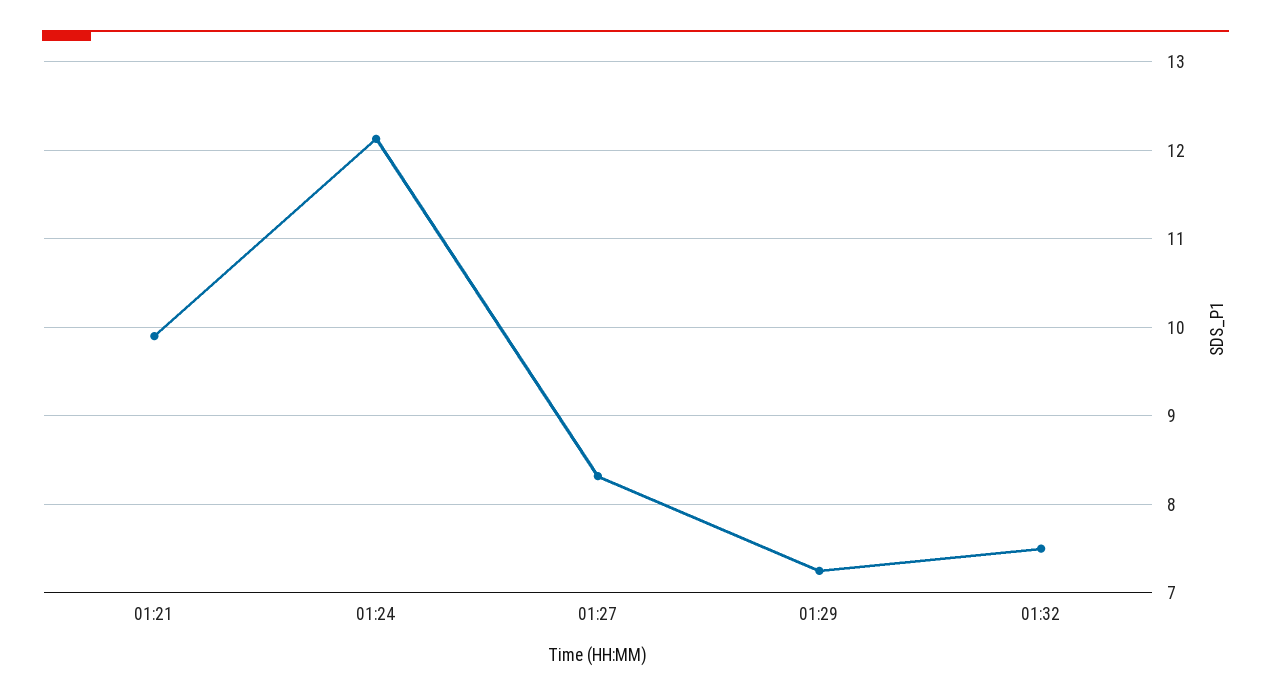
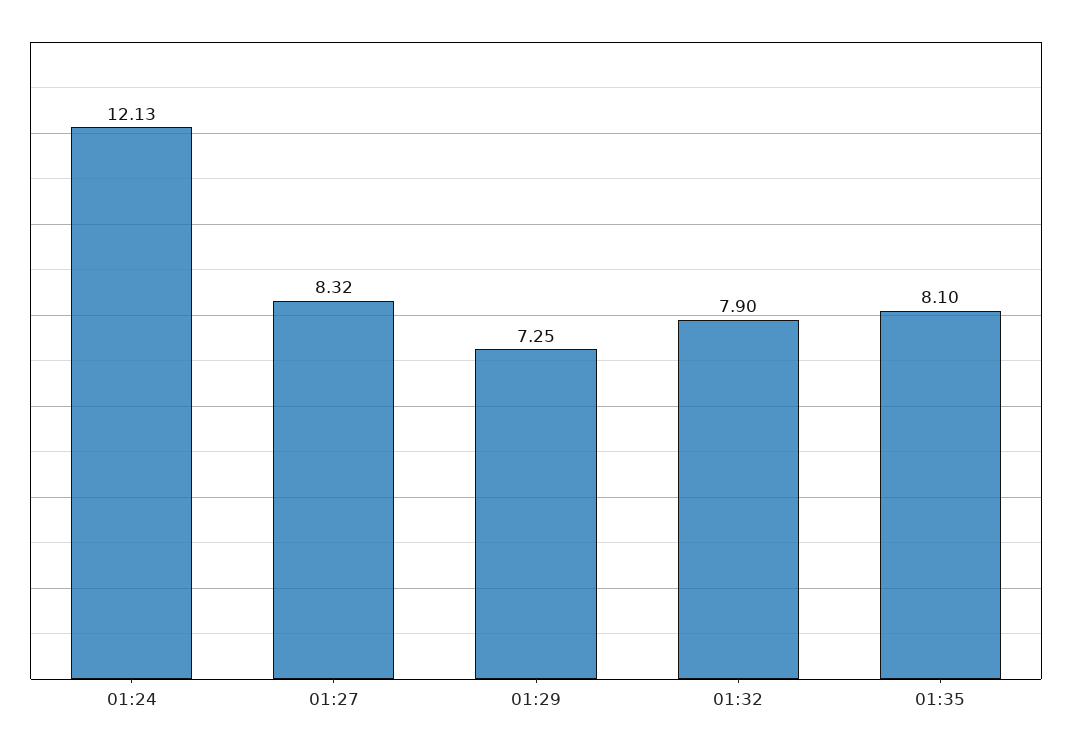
01:21: 9.9 -> none
01:32: 7.5 -> 7.9
01:35: none -> 8.1

